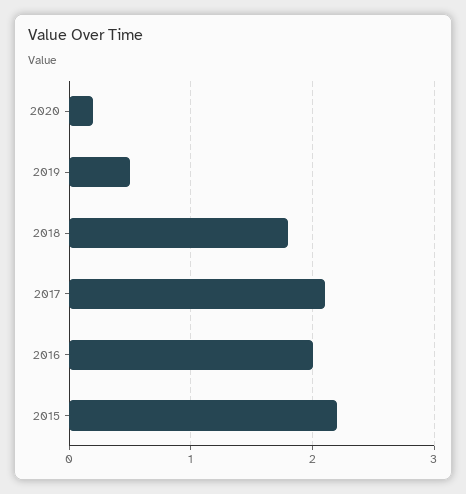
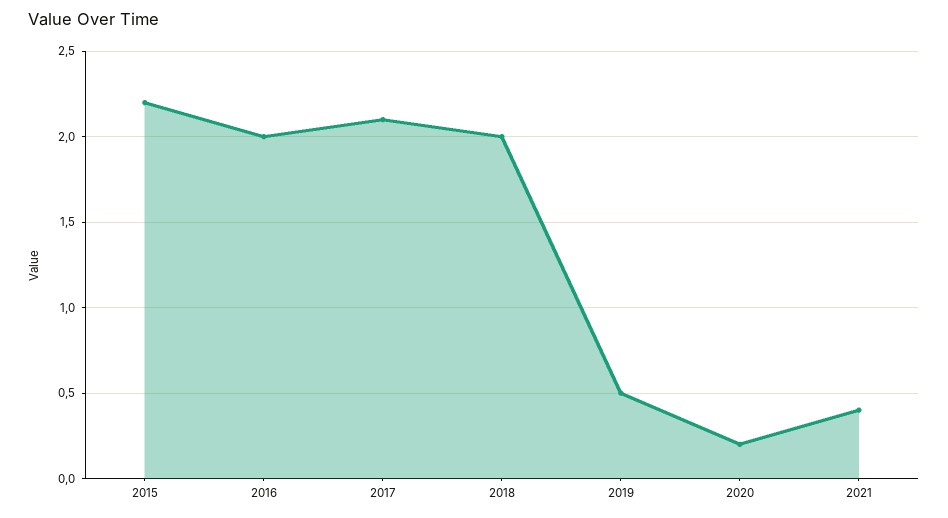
2018: 1.8 -> 2
2021: none -> 0.4

